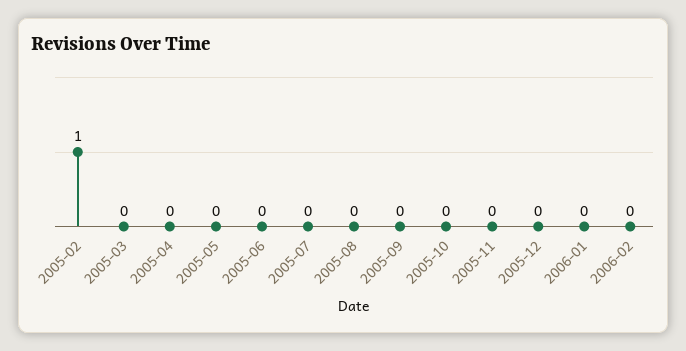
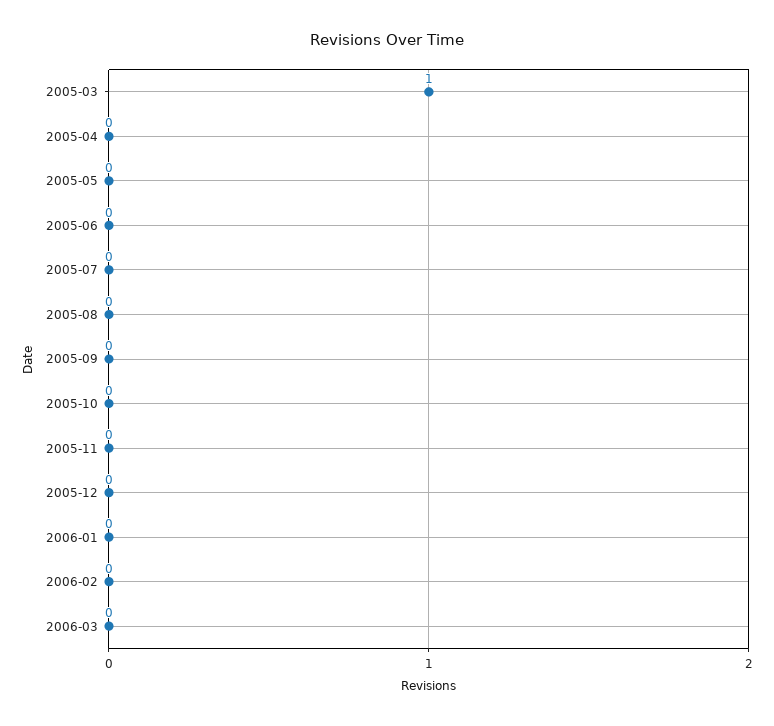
2005-02: 1 -> none
2005-03: 0 -> 1
2006-03: none -> 0

